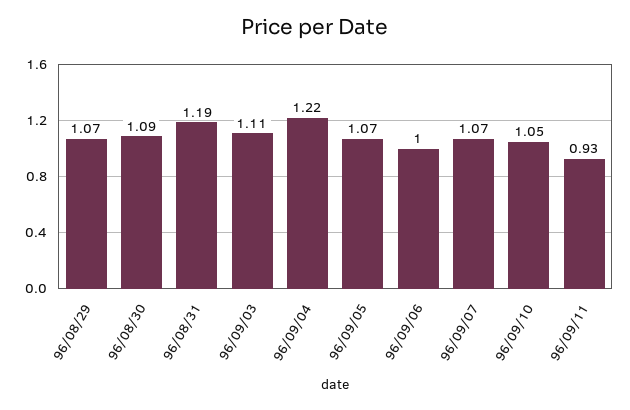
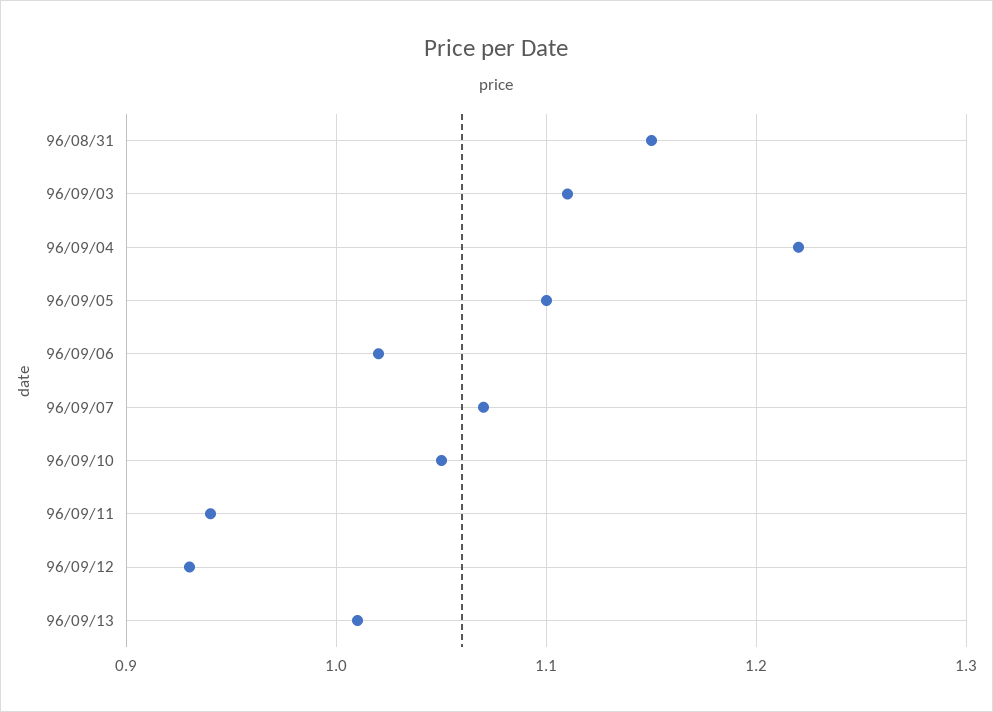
96/08/29: 1.07 -> none
96/08/30: 1.09 -> none
96/08/31: 1.19 -> 1.15
96/09/05: 1.07 -> 1.1
96/09/06: 1 -> 1.02
96/09/11: 0.93 -> 0.94
96/09/12: none -> 0.93
96/09/13: none -> 1.01

